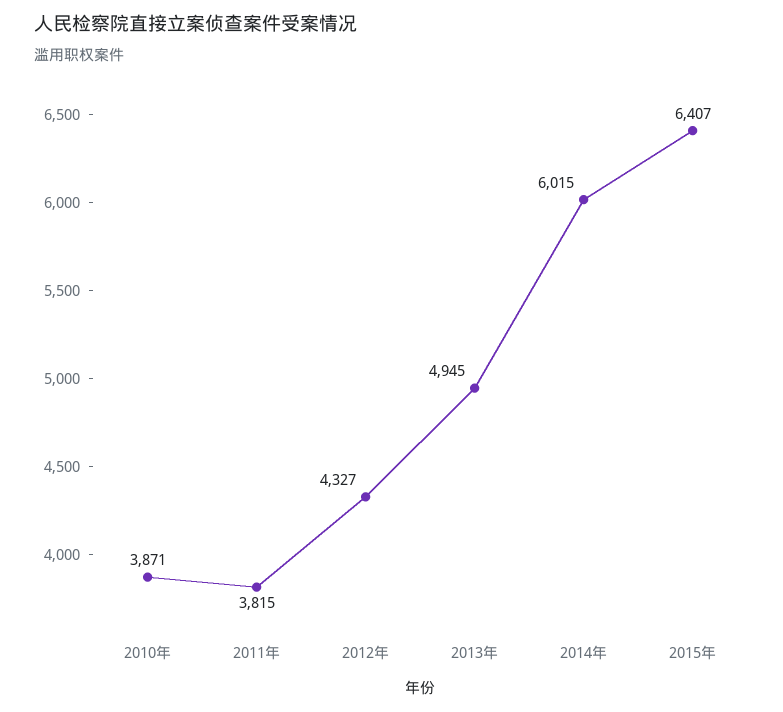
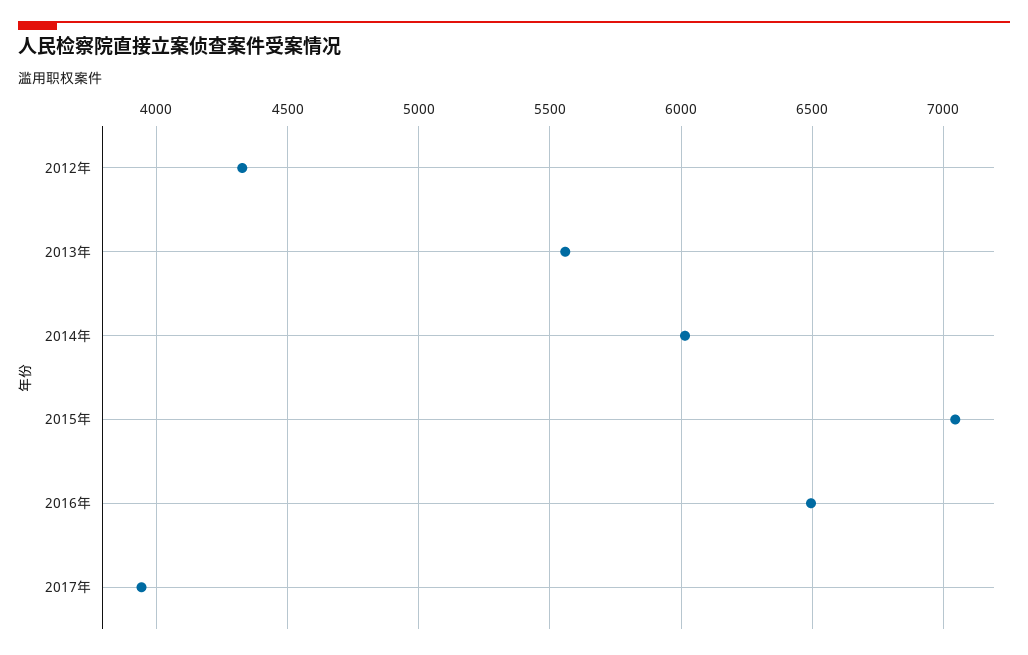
2010年: 3871 -> none
2011年: 3815 -> none
2013年: 4945 -> 5550
2015年: 6407 -> 7050
2016年: none -> 6500
2017年: none -> 3950

